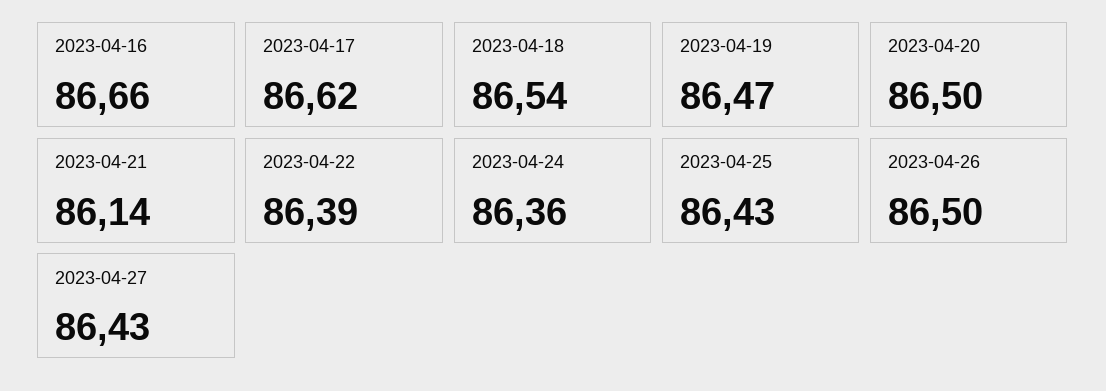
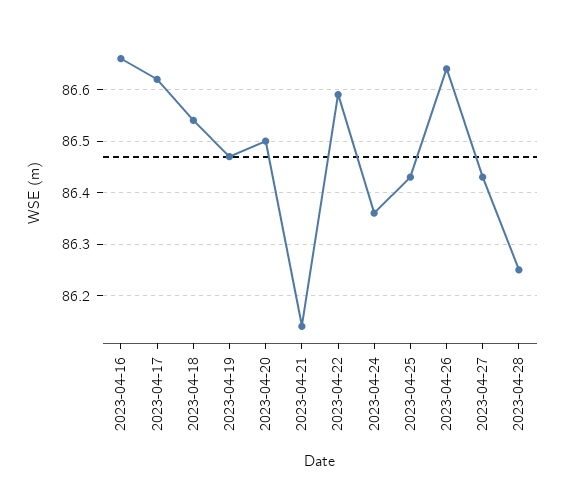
2023-04-22: 86.39 -> 86.6
2023-04-26: 86.5 -> 86.65
2023-04-28: none -> 86.25

